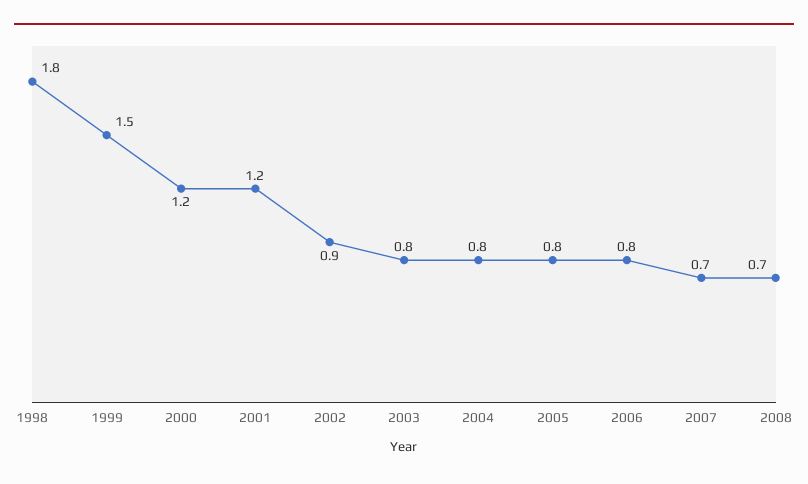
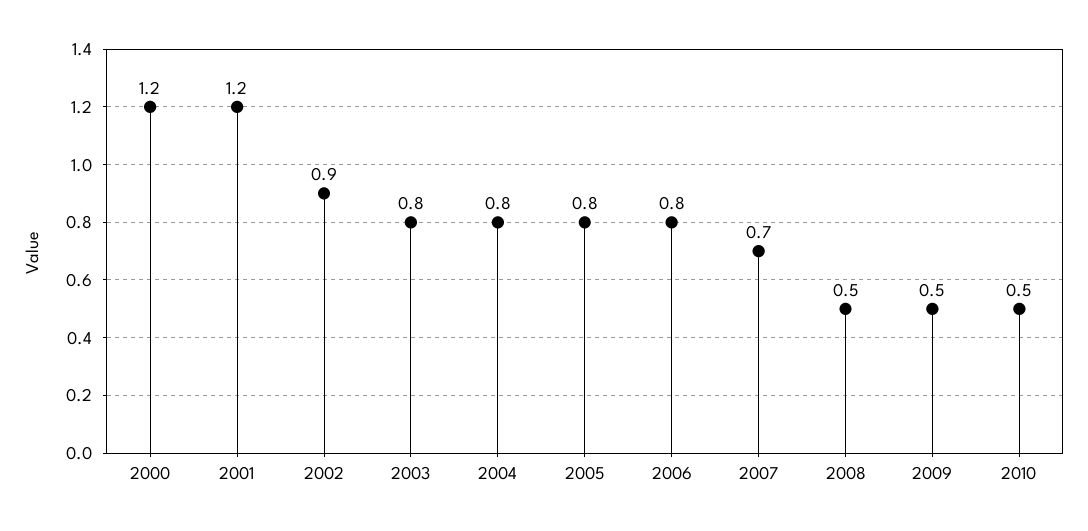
1998: 1.8 -> none
1999: 1.5 -> none
2008: 0.7 -> 0.5
2009: none -> 0.5
2010: none -> 0.5

